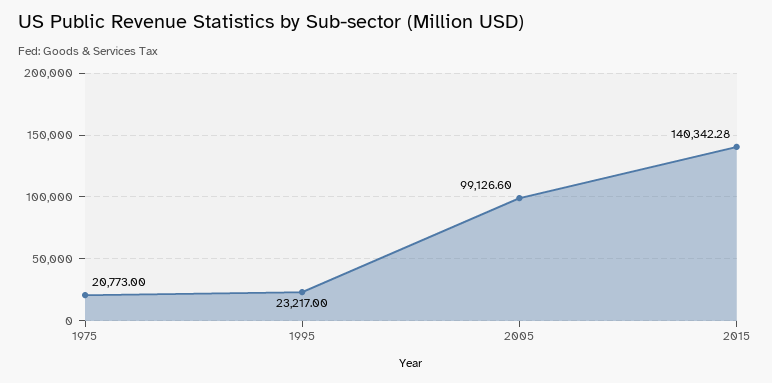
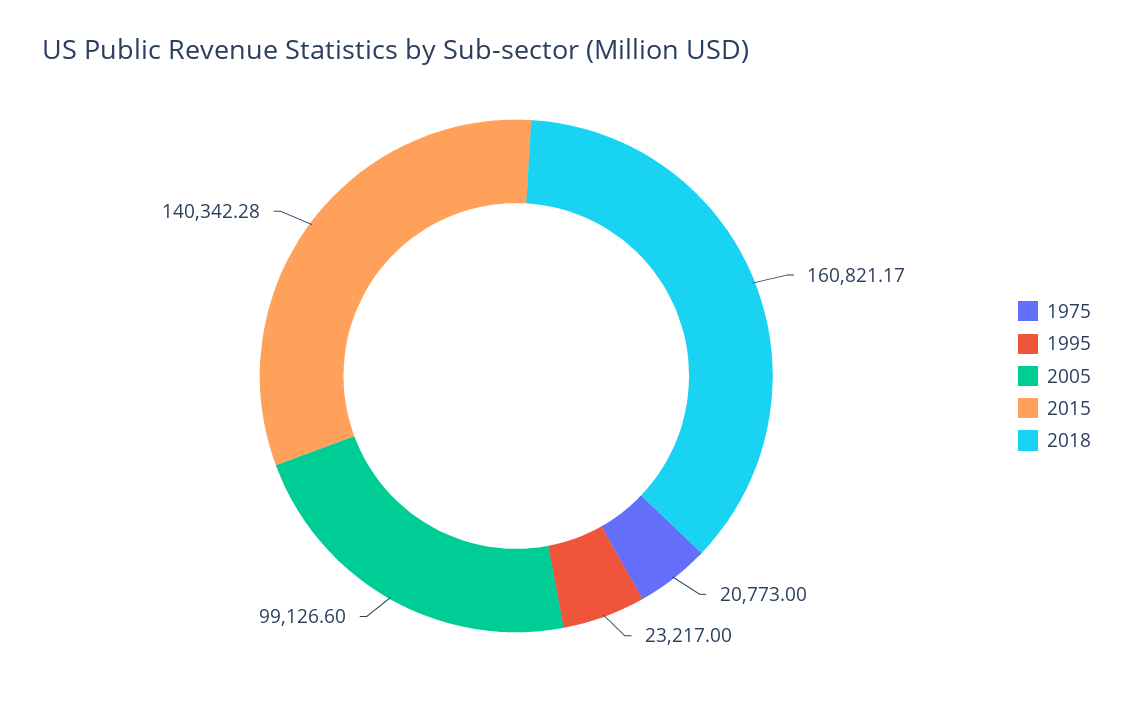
2018: none -> 160821.17

